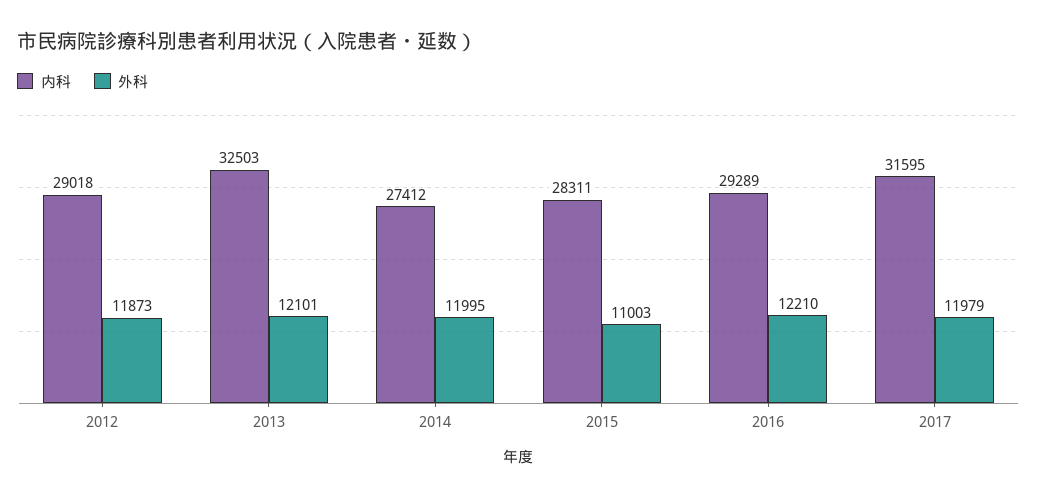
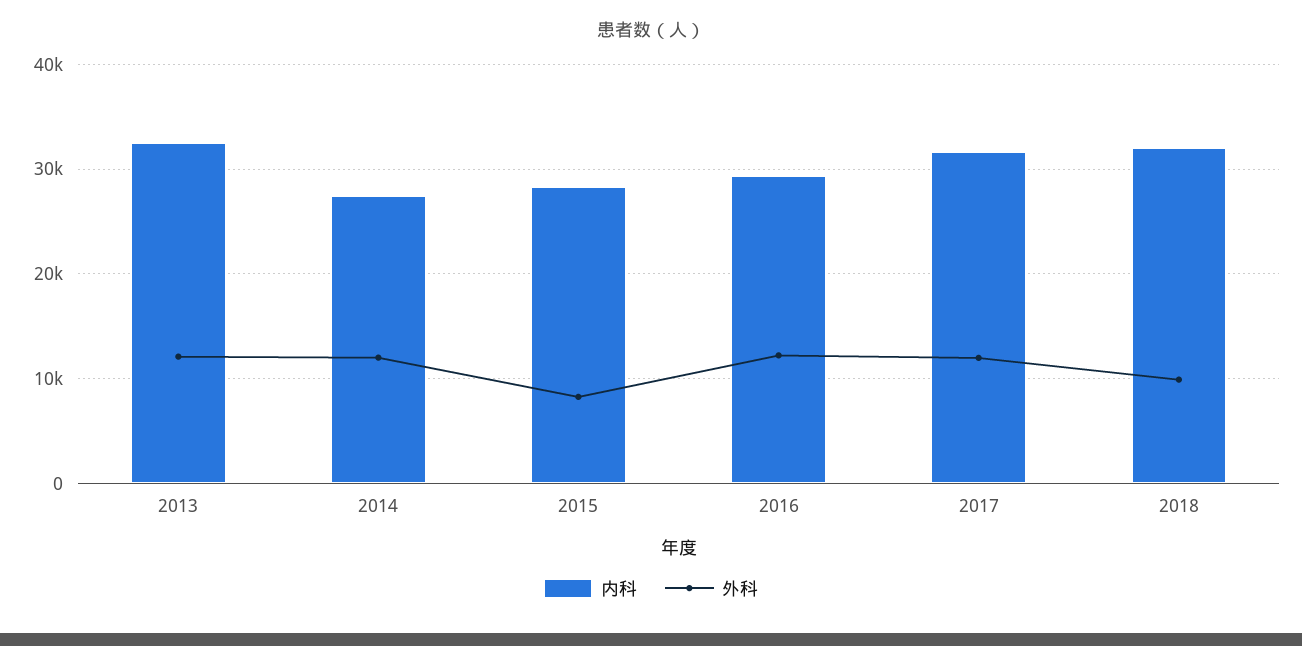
内科, 2012: 29018 -> none
外科, 2012: 11873 -> none
外科, 2015: 11003 -> 8000
内科, 2018: none -> 32000
外科, 2018: none -> 10000

